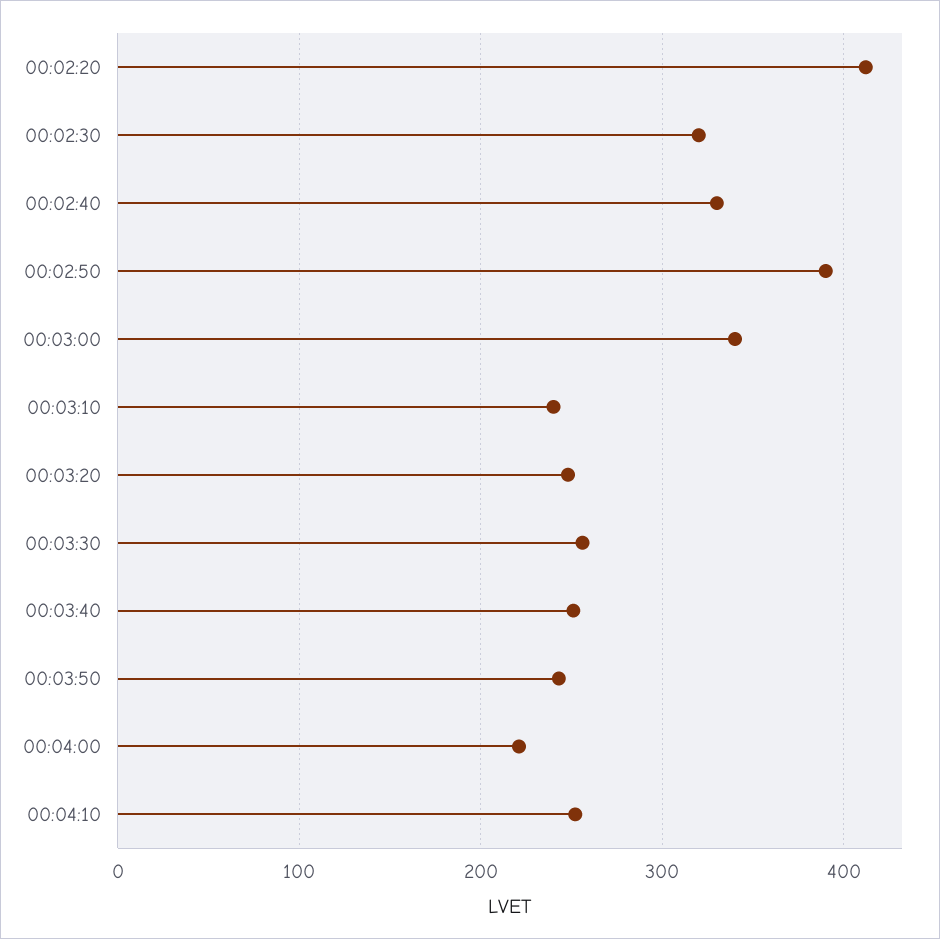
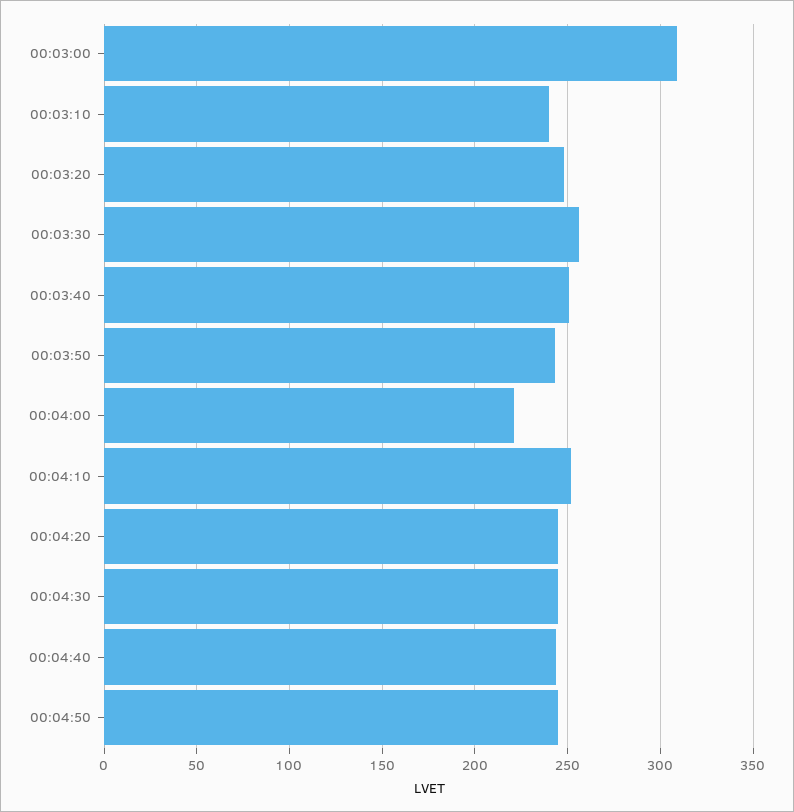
00:02:20: 410 -> none
00:02:30: 320 -> none
00:02:40: 330 -> none
00:02:50: 390 -> none
00:03:00: 340 -> 310
00:04:20: none -> 245
00:04:30: none -> 245
00:04:40: none -> 245
00:04:50: none -> 245

